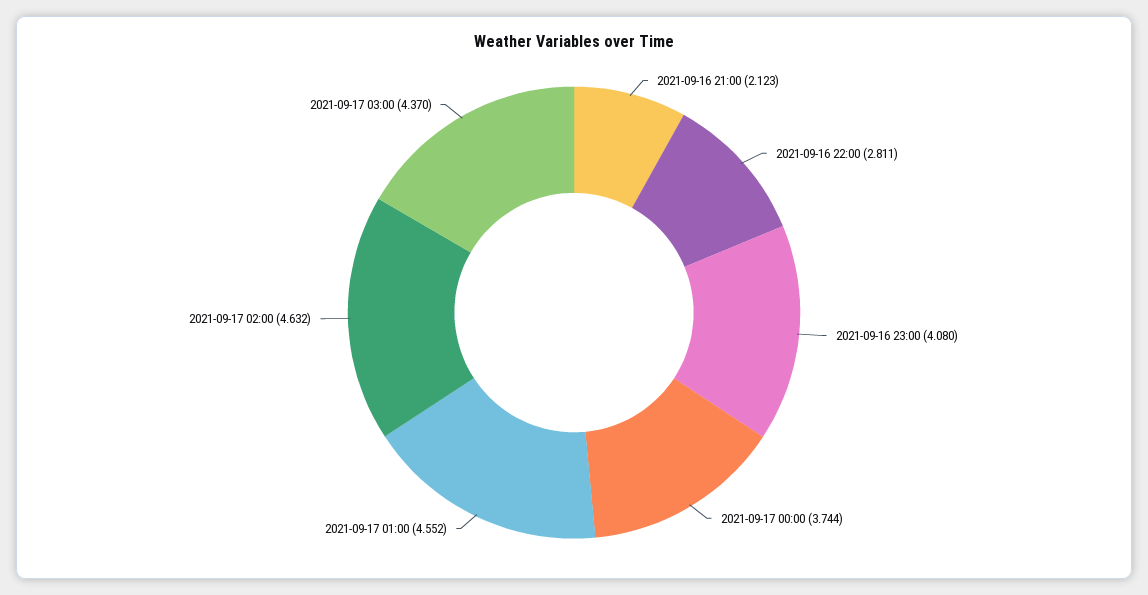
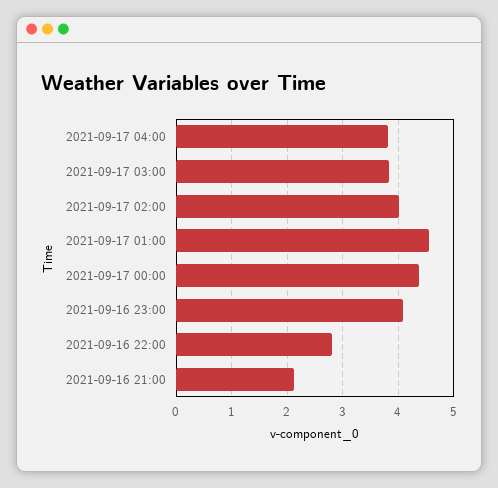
2021-09-17 00:00: 3.744 -> 4.4
2021-09-17 02:00: 4.632 -> 4
2021-09-17 03:00: 4.37 -> 3.8
2021-09-17 04:00: none -> 3.8

